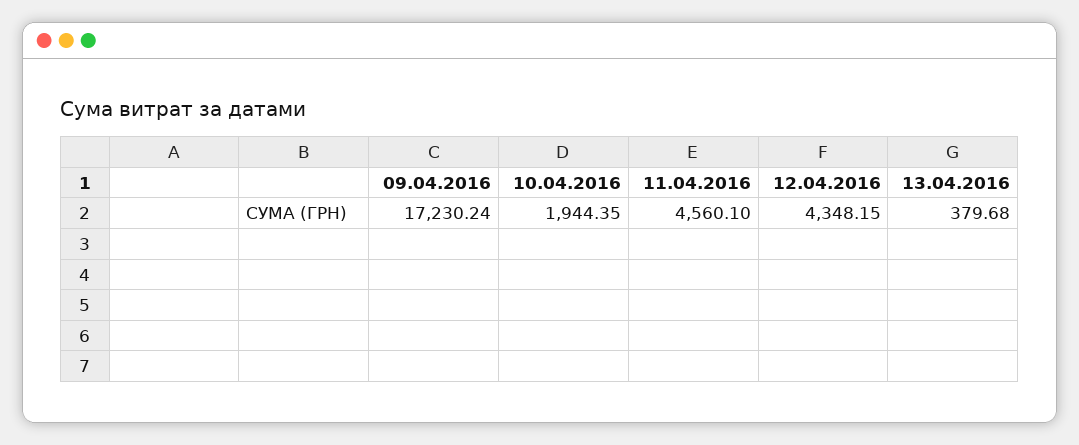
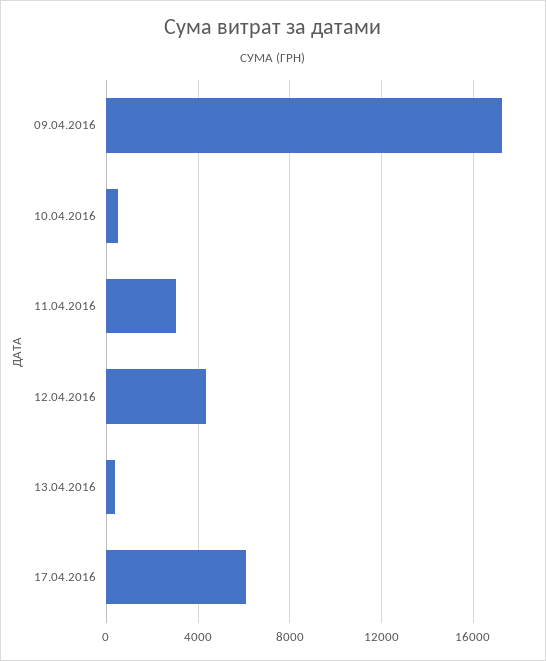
10.04.2016: 1944.35 -> 500
11.04.2016: 4560.1 -> 3000
17.04.2016: none -> 6000

